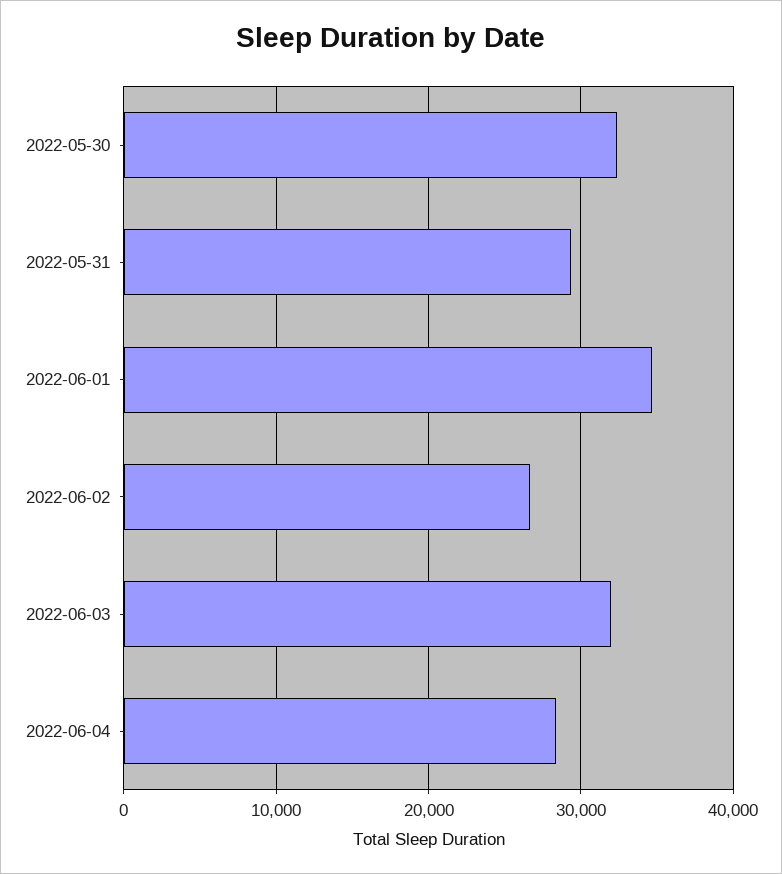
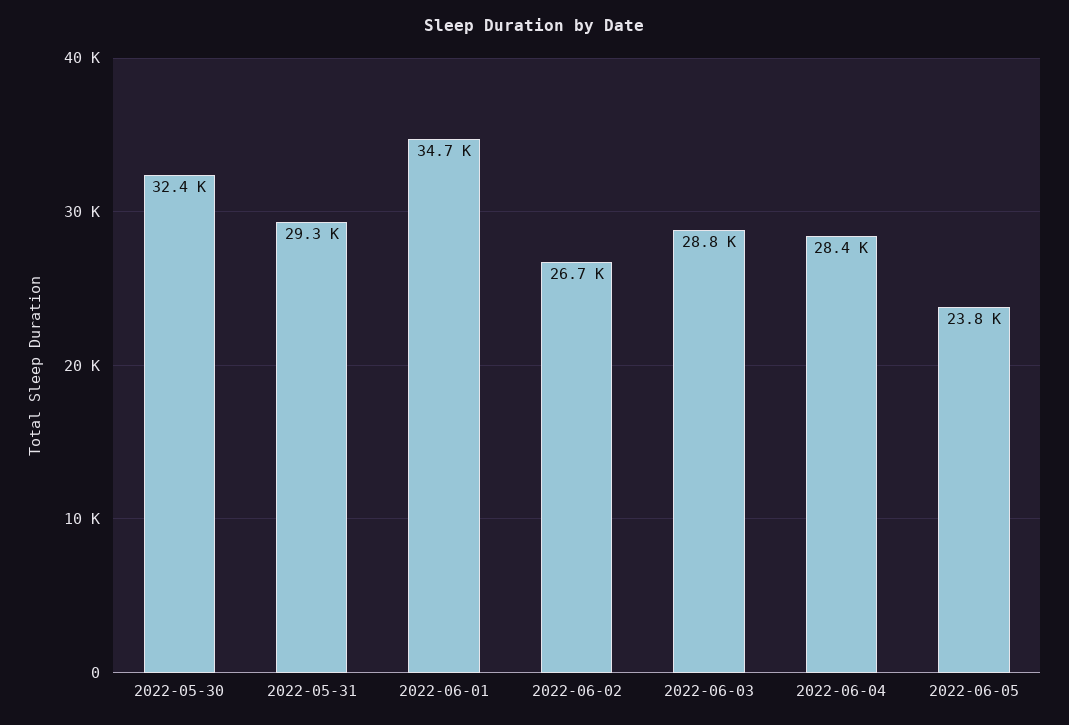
2022-06-03: 32000 -> 28800
2022-06-05: none -> 23800

